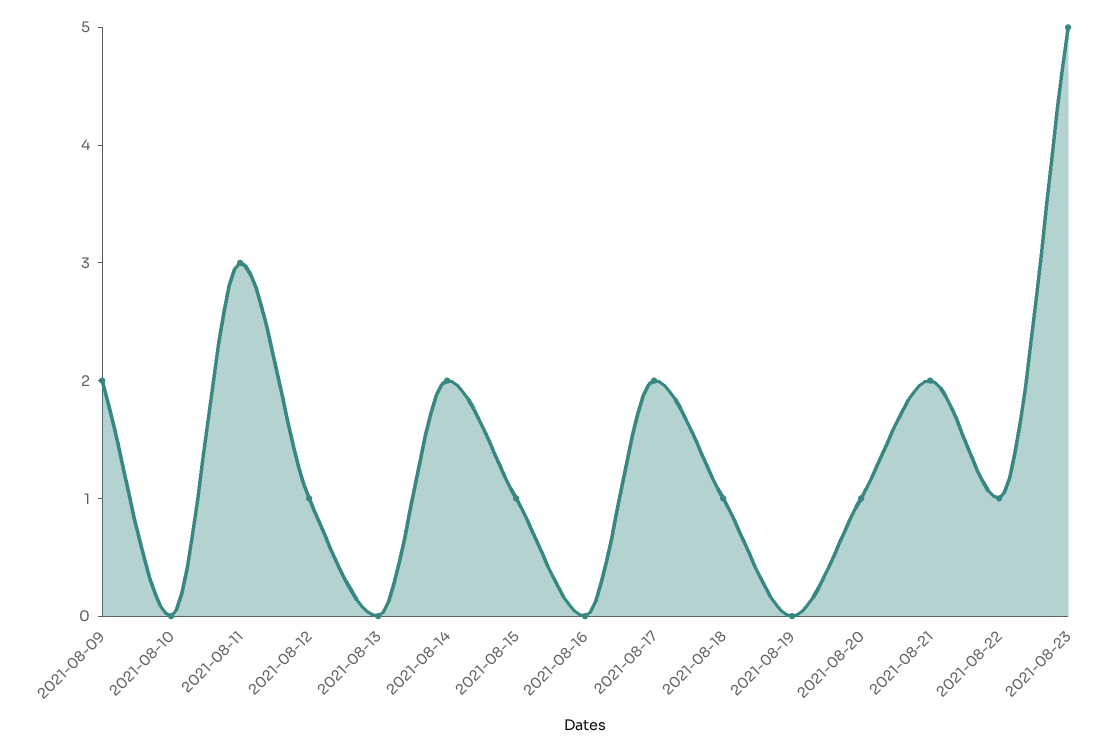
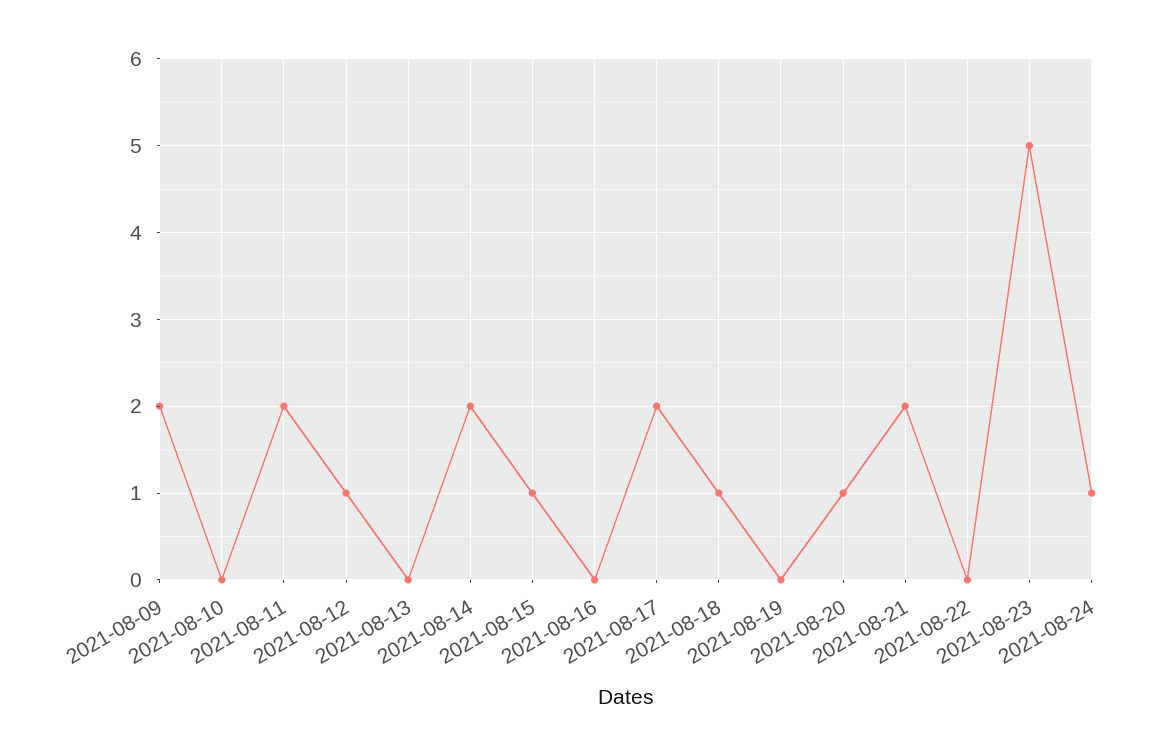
2021-08-11: 3 -> 2
2021-08-22: 1 -> 0
2021-08-24: none -> 1

